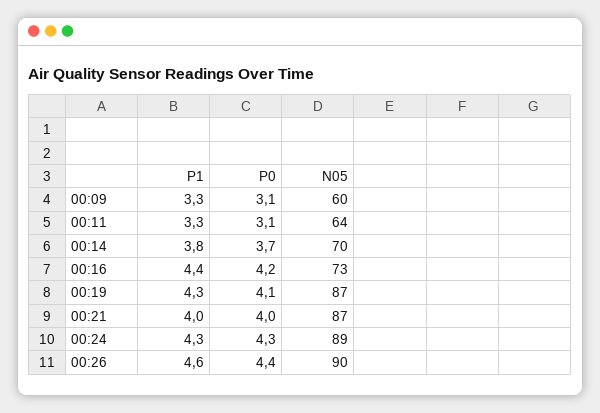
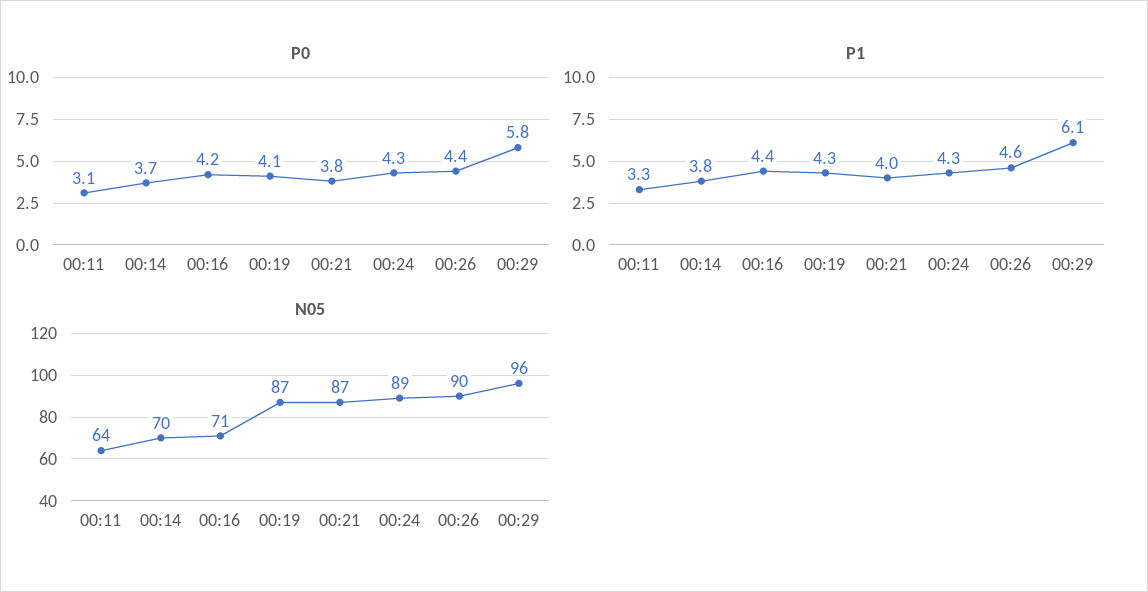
P1, 00:09: 3.3 -> none
P0, 00:09: 3.1 -> none
N05, 00:09: 60 -> none
N05, 00:16: 73 -> 71
P0, 00:21: 4 -> 3.8
P0, 00:29: none -> 5.8
P1, 00:29: none -> 6.1
N05, 00:29: none -> 96

